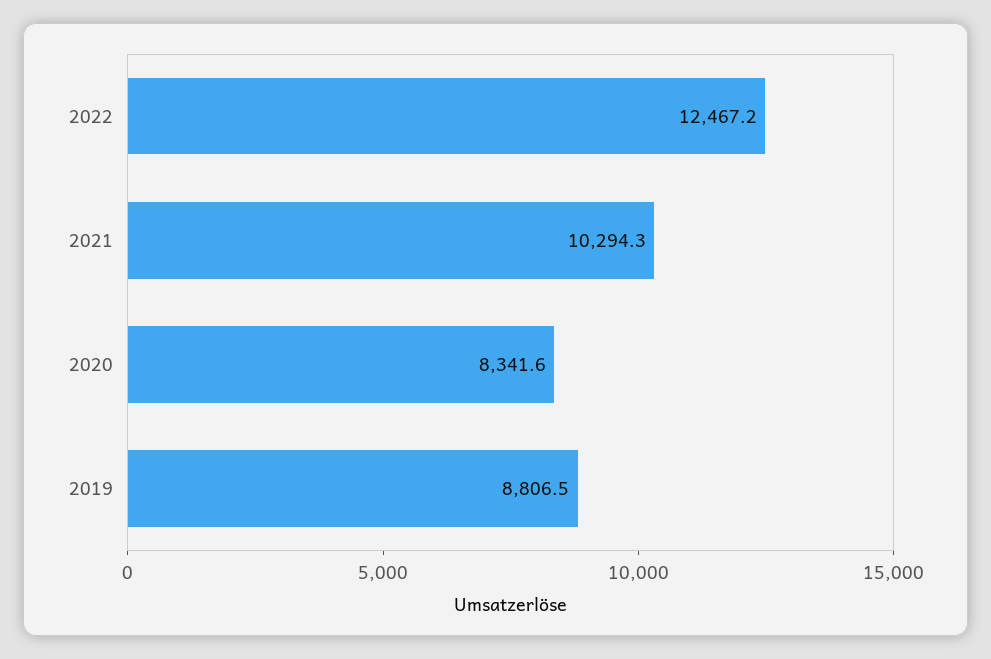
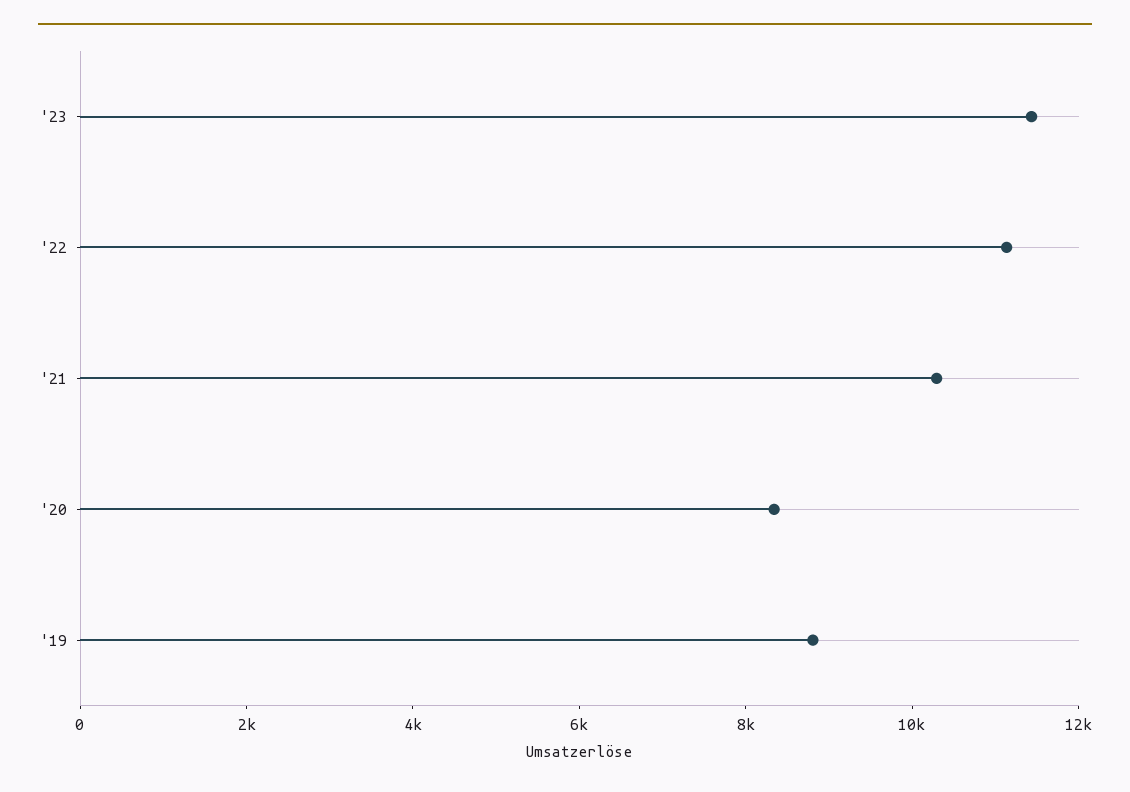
2022: 12467.2 -> 11000
'23: none -> 11500

